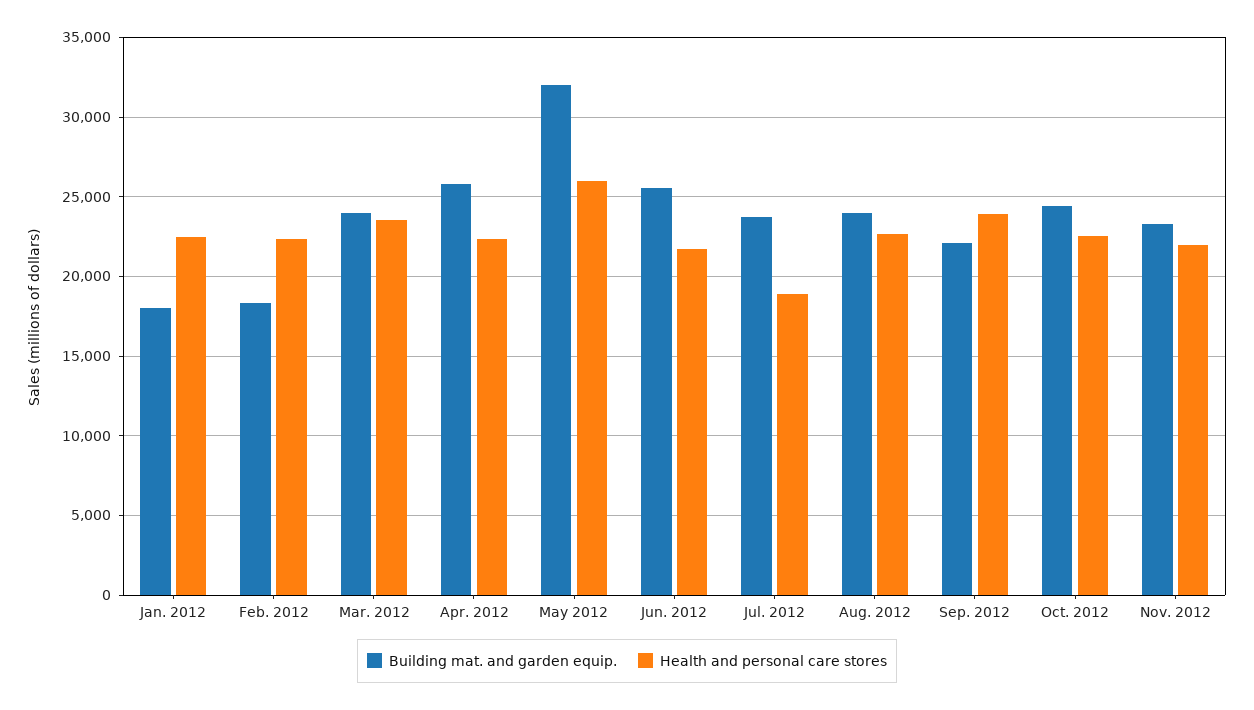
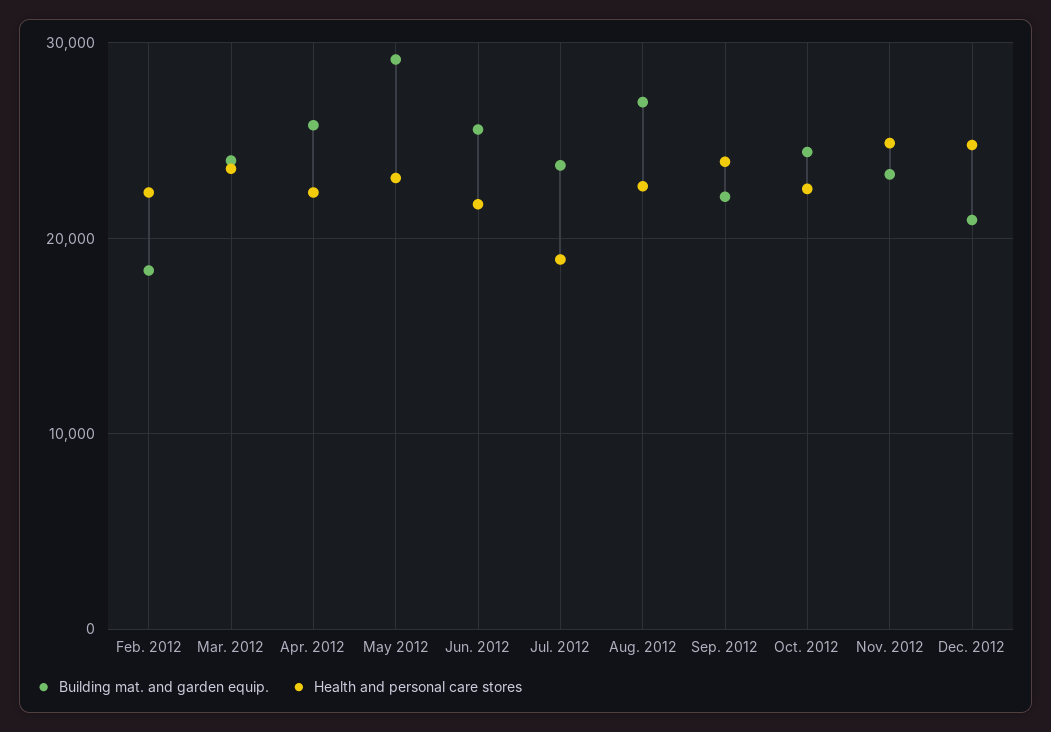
Building mat. and garden equip., Jan. 2012: 18000 -> none
Health and personal care stores, Jan. 2012: 22500 -> none
Building mat. and garden equip., May 2012: 32000 -> 29000
Health and personal care stores, May 2012: 26000 -> 23000
Building mat. and garden equip., Aug. 2012: 24000 -> 27000
Health and personal care stores, Nov. 2012: 22000 -> 25000
Building mat. and garden equip., Dec. 2012: none -> 21000
Health and personal care stores, Dec. 2012: none -> 25000

